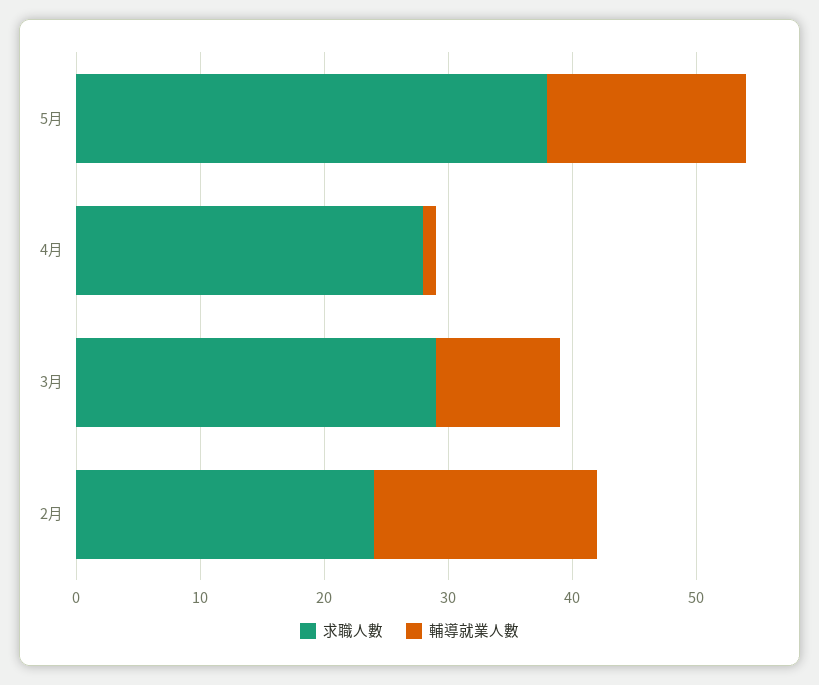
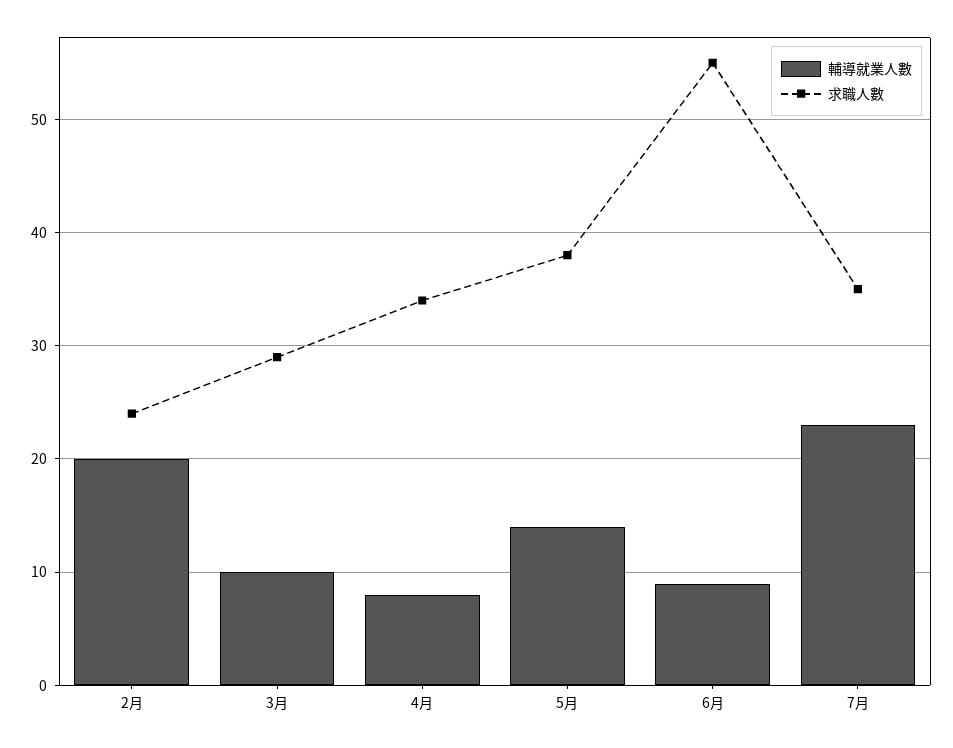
輔導就業人數, 5月: 16 -> 14
求職人數, 4月: 28 -> 34
輔導就業人數, 4月: 1 -> 8
輔導就業人數, 2月: 18 -> 20
輔導就業人數, 6月: none -> 9
求職人數, 6月: none -> 55
輔導就業人數, 7月: none -> 23
求職人數, 7月: none -> 35

